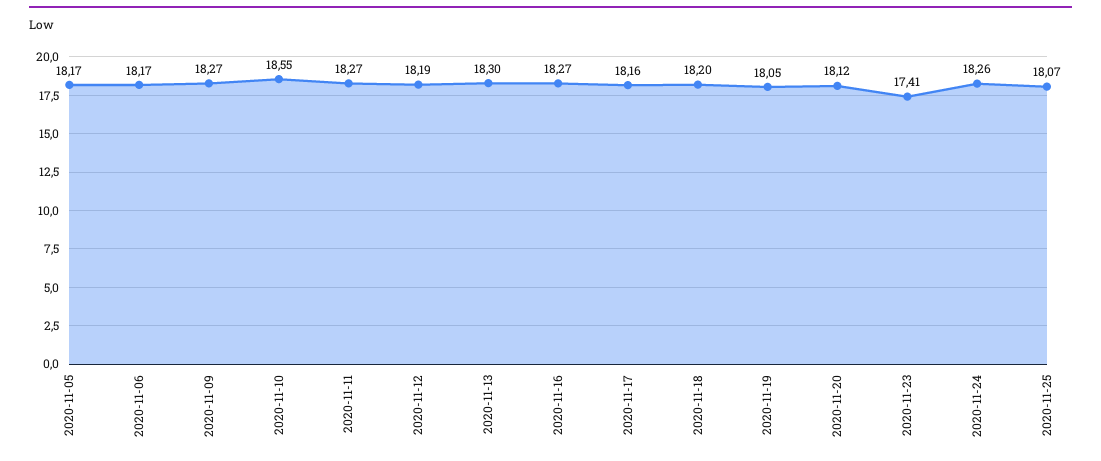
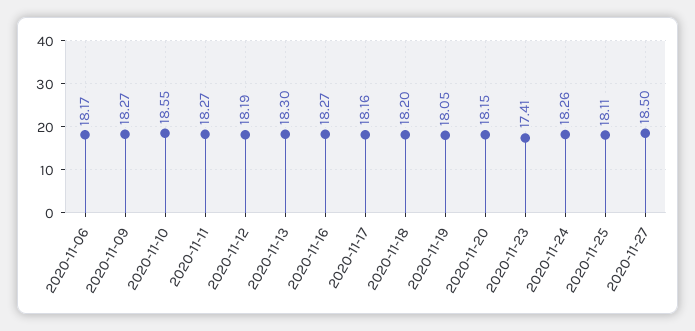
2020-11-05: 18.17 -> none
2020-11-20: 18.12 -> 18.15
2020-11-25: 18.07 -> 18.11
2020-11-27: none -> 18.5

